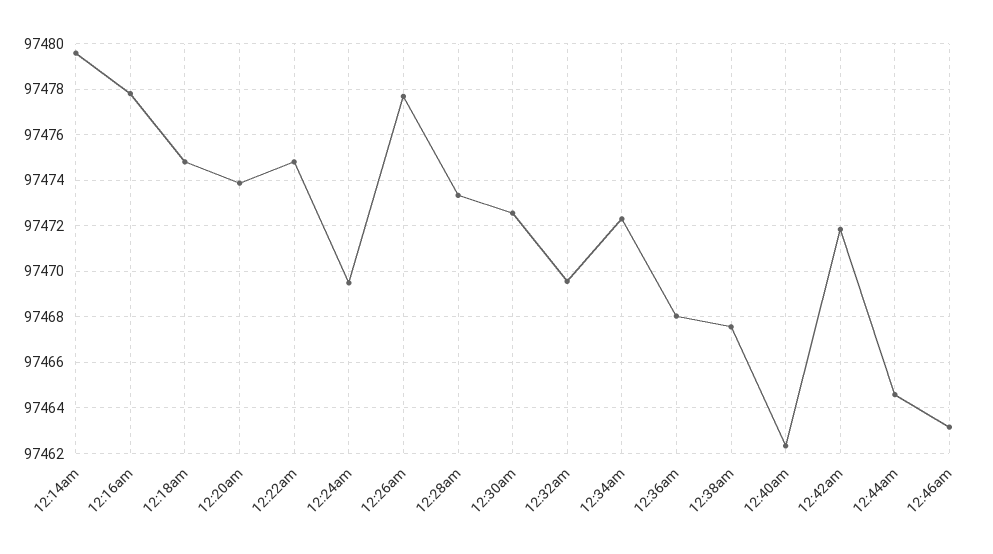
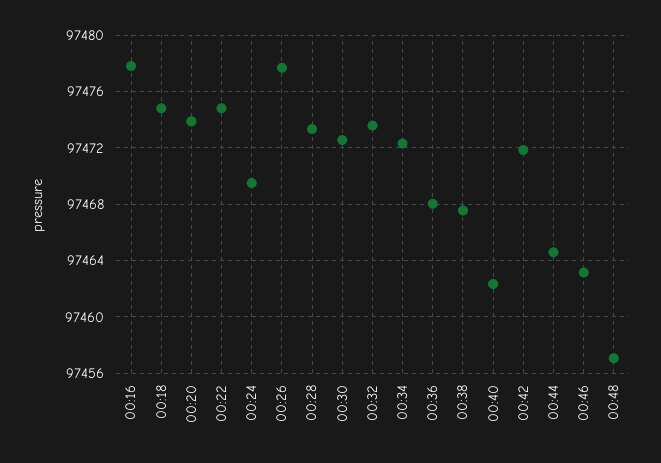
12:14am: 97479.5 -> none
12:32am: 97469.5 -> 97473.5
00:48: none -> 97457

